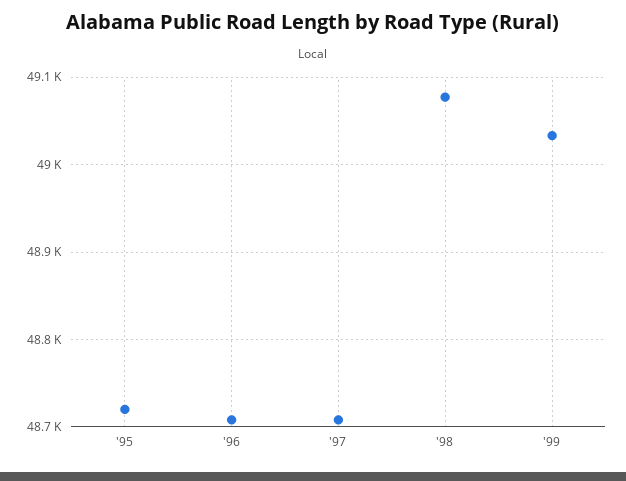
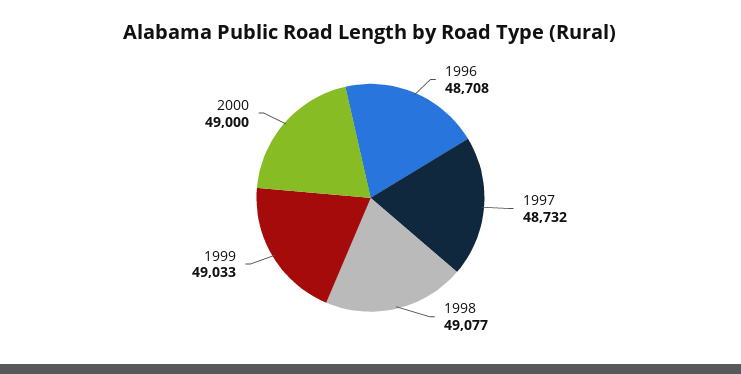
'95: 48720 -> none
'97: 48710 -> 48732
2000: none -> 49000

